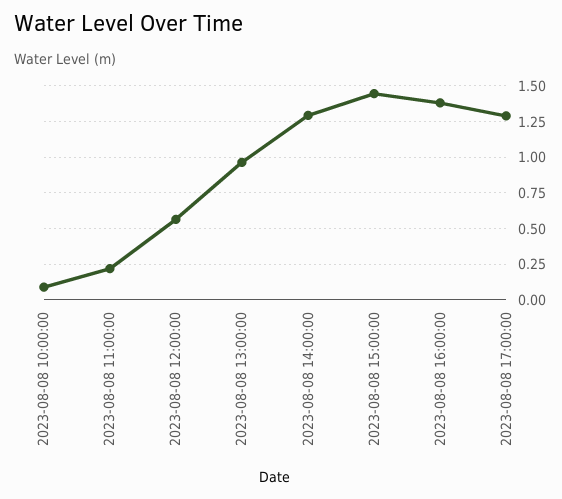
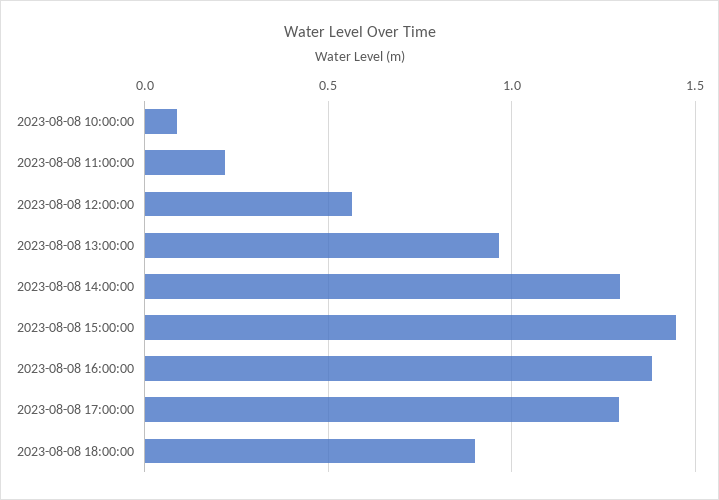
2023-08-08 18:00:00: none -> 0.9

